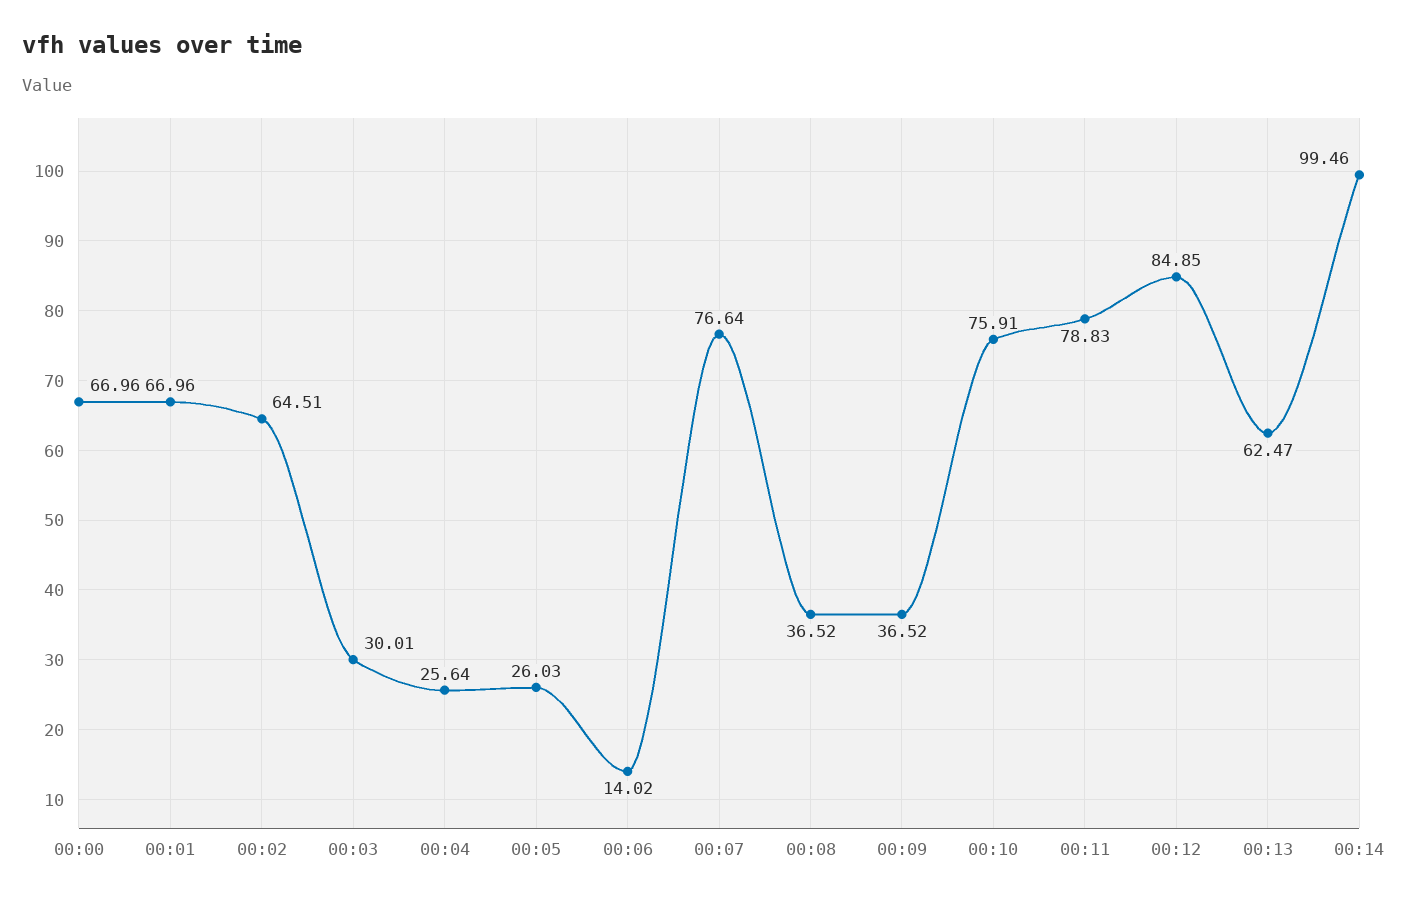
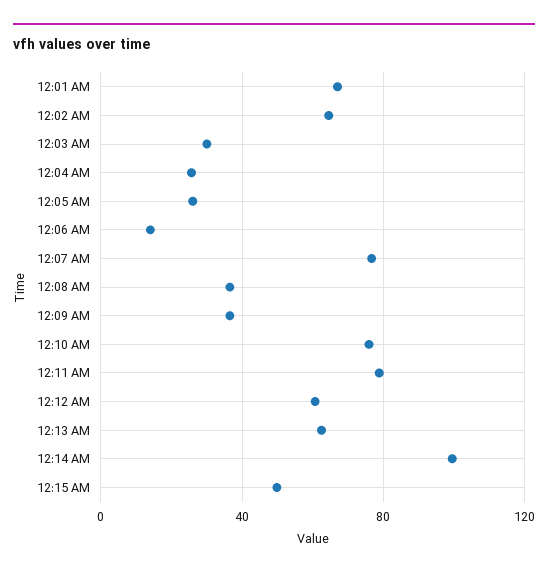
00:00: 66.96 -> none
00:12: 84.85 -> 60
12:15 AM: none -> 50

